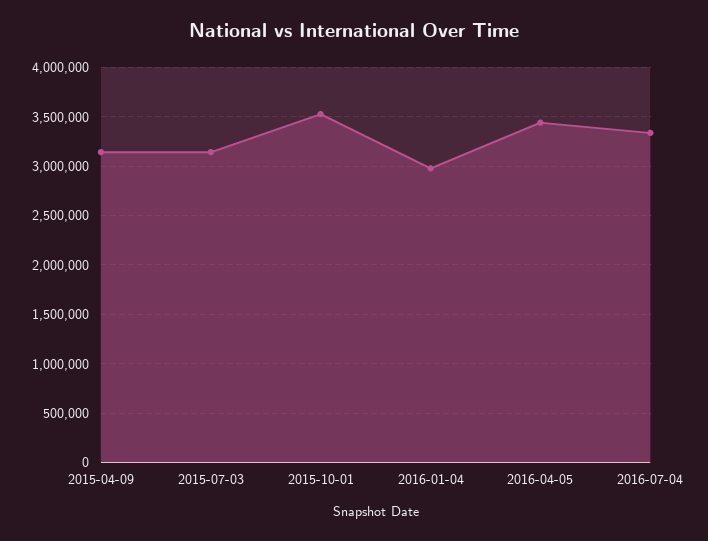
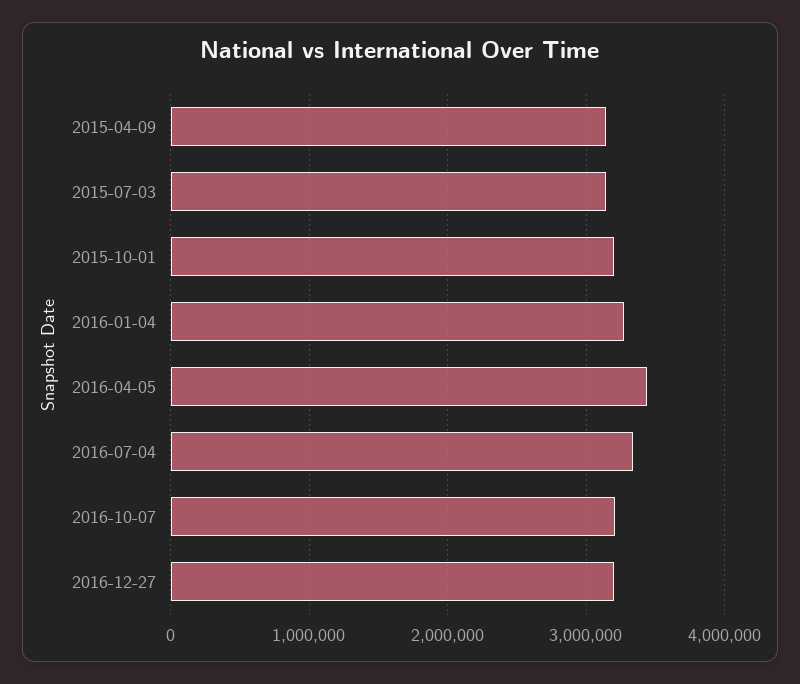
2015-10-01: 3500000 -> 3200000
2016-01-04: 3000000 -> 3300000
2016-10-07: none -> 3200000
2016-12-27: none -> 3200000

